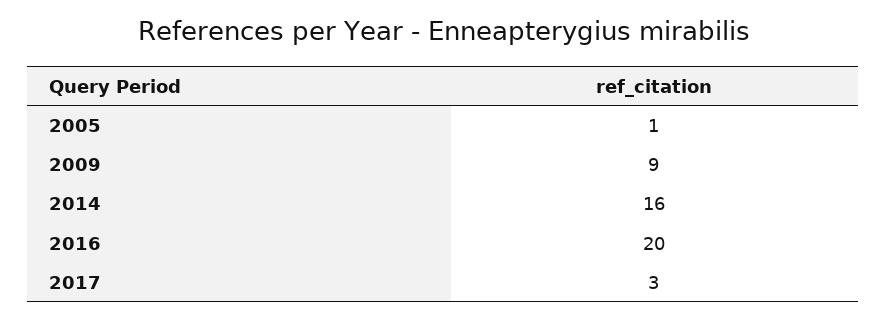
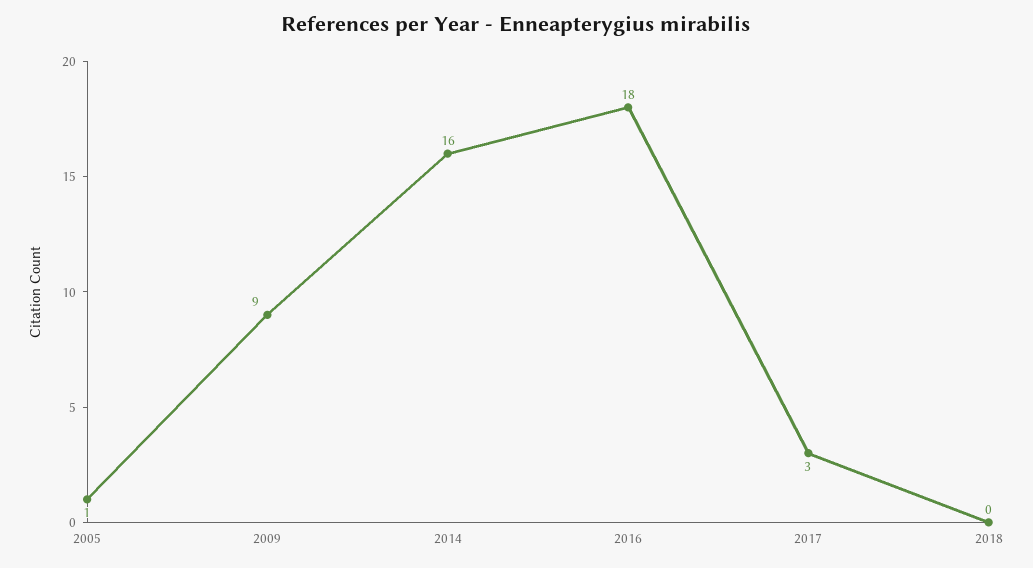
2016: 20 -> 18
2018: none -> 0

